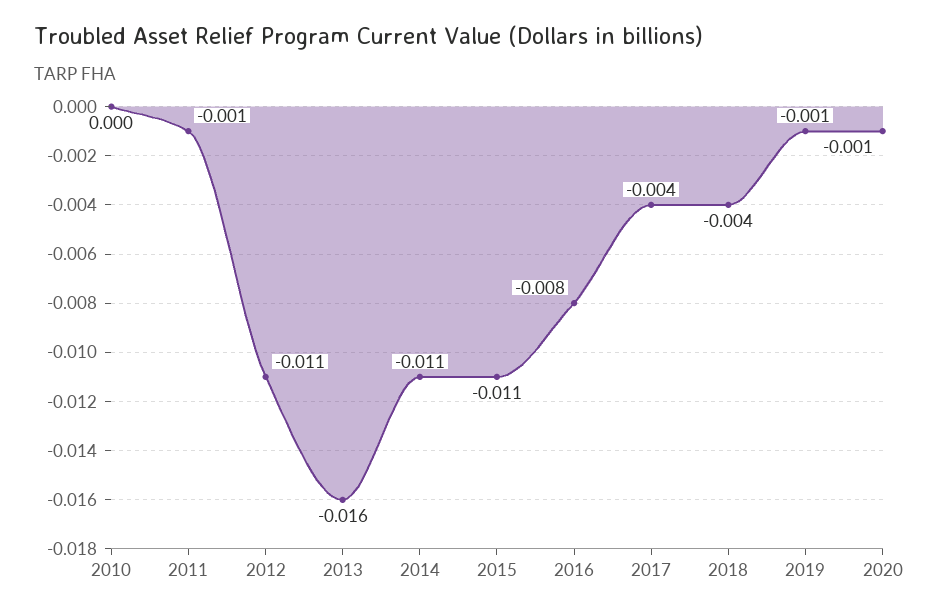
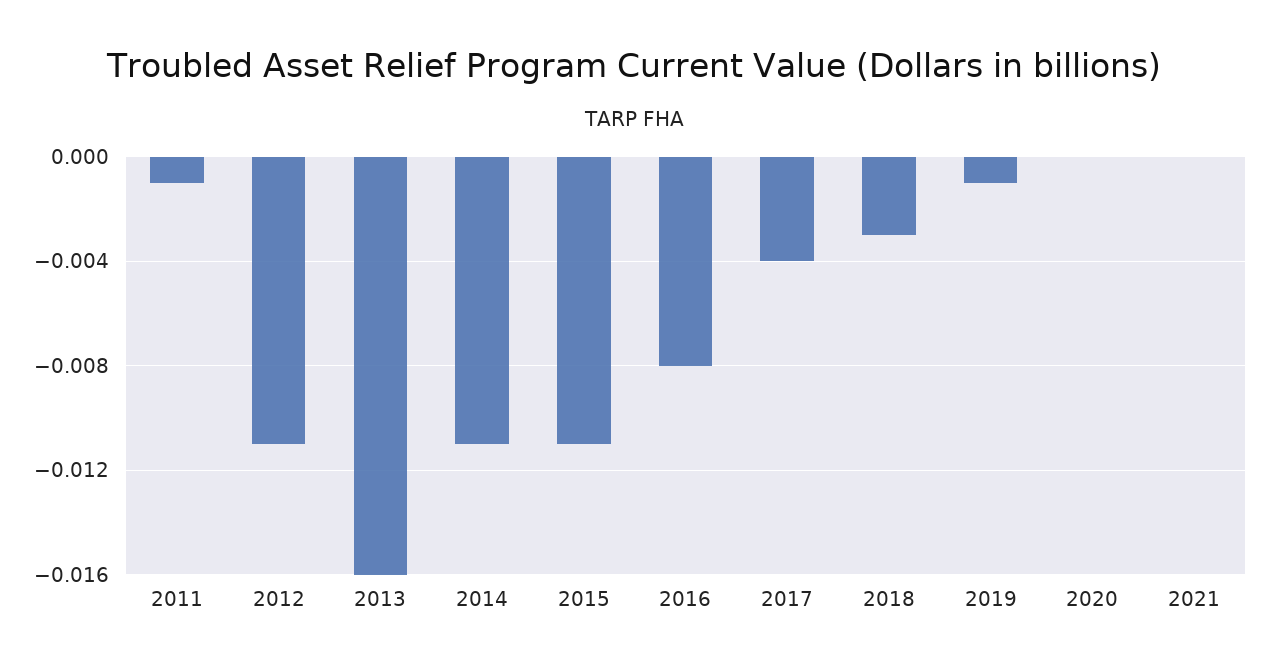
2010: 0 -> none
2018: -0.004 -> -0.003
2020: -0.001 -> 0
2021: none -> 0

